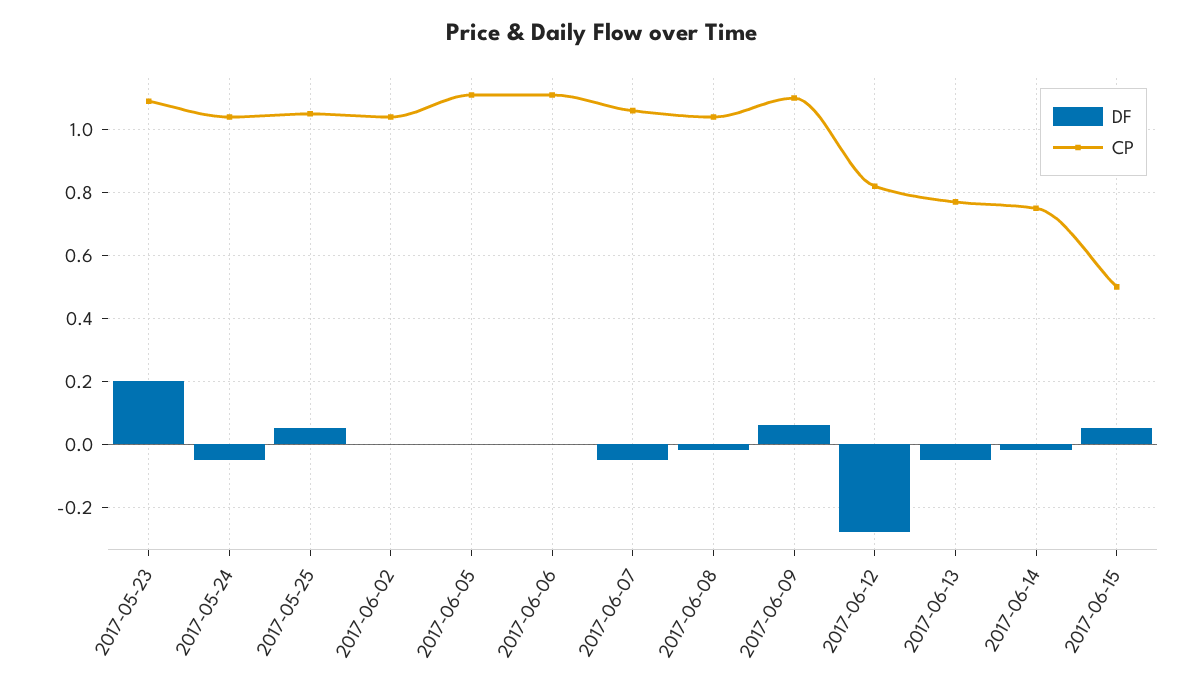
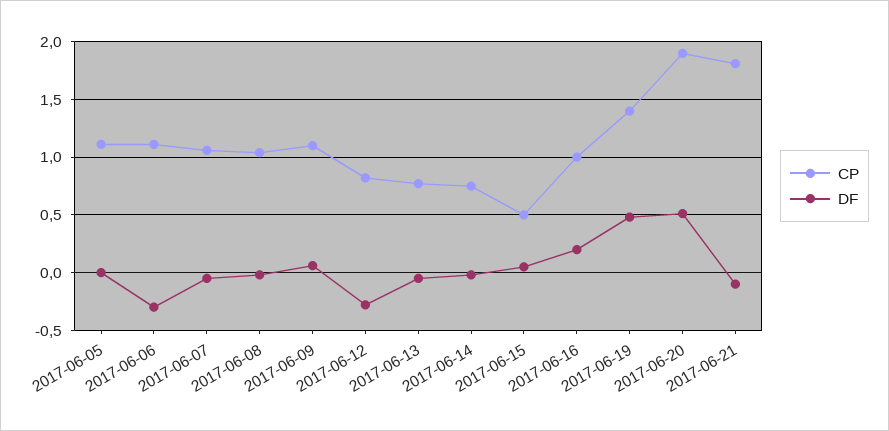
DF, 2017-05-23: 0.2 -> none
CP, 2017-05-23: 1.1 -> none
DF, 2017-05-24: -0.05 -> none
CP, 2017-05-24: 1.05 -> none
DF, 2017-05-25: 0.05 -> none
CP, 2017-05-25: 1.05 -> none
DF, 2017-06-02: 0 -> none
CP, 2017-06-02: 1.05 -> none
DF, 2017-06-06: 0 -> -0.3
CP, 2017-06-16: none -> 1
DF, 2017-06-16: none -> 0.2
CP, 2017-06-19: none -> 1.4
DF, 2017-06-19: none -> 0.5
CP, 2017-06-20: none -> 1.9
DF, 2017-06-20: none -> 0.5
CP, 2017-06-21: none -> 1.8
DF, 2017-06-21: none -> -0.1

